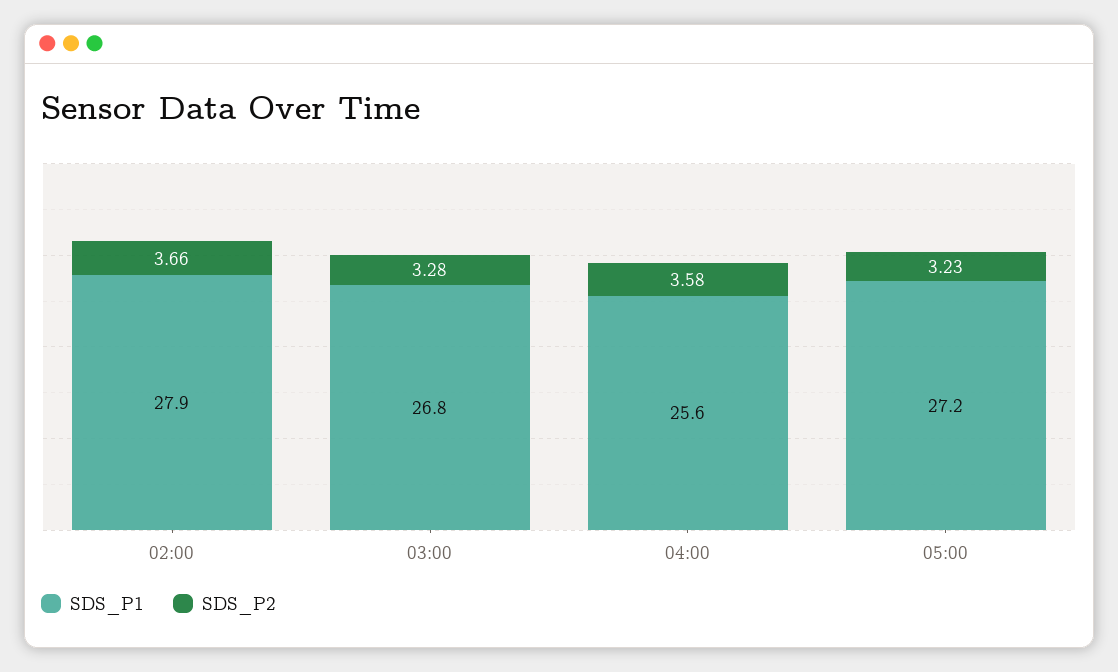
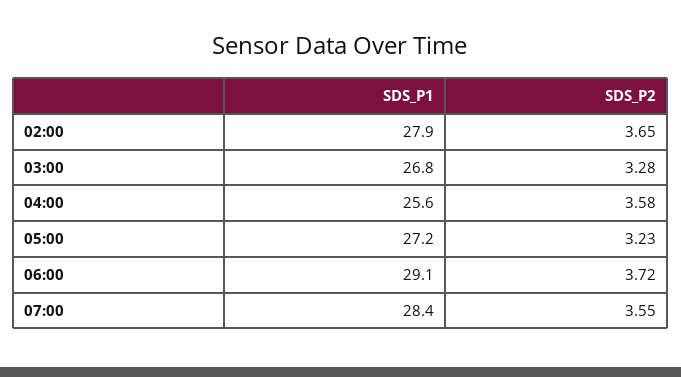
SDS_P2, 02:00: 3.66 -> 3.65
SDS_P1, 06:00: none -> 29.1
SDS_P2, 06:00: none -> 3.72
SDS_P1, 07:00: none -> 28.4
SDS_P2, 07:00: none -> 3.55

